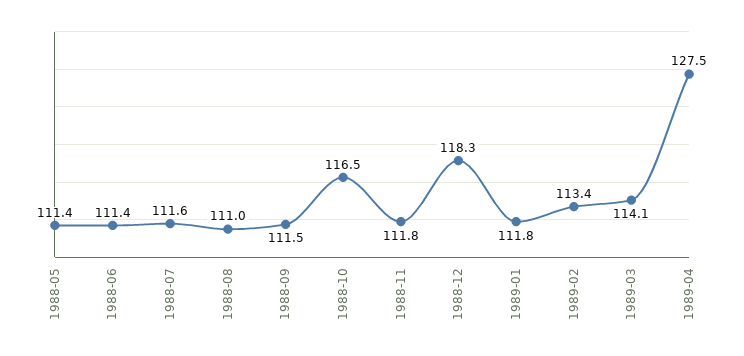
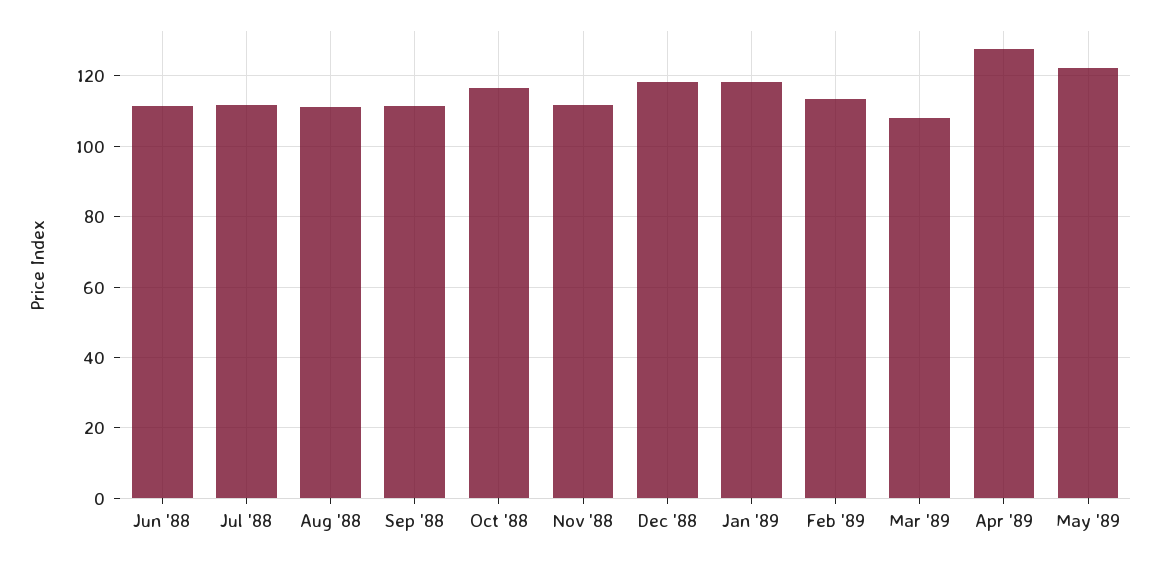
1988-05: 111.4 -> none
1989-01: 111.8 -> 118
1989-03: 114.1 -> 108
May '89: none -> 122

